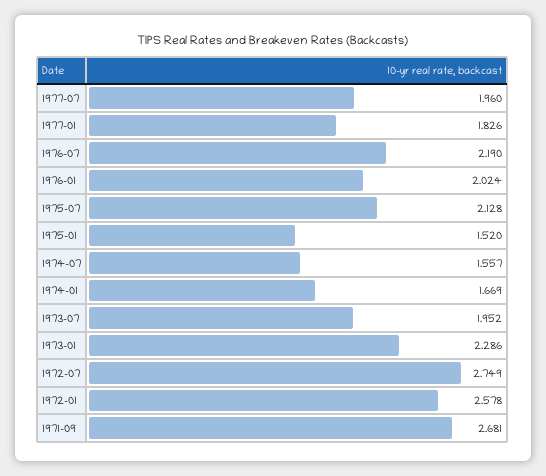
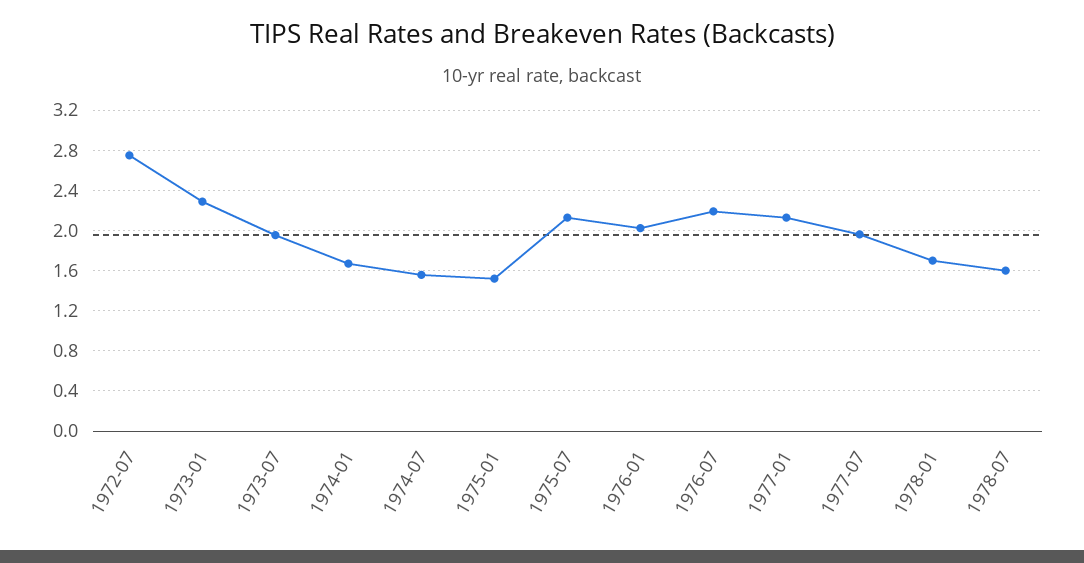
1977-01: 1.826 -> 2.1
1972-01: 2.578 -> none
1971-09: 2.681 -> none
1978-01: none -> 1.7
1978-07: none -> 1.6

